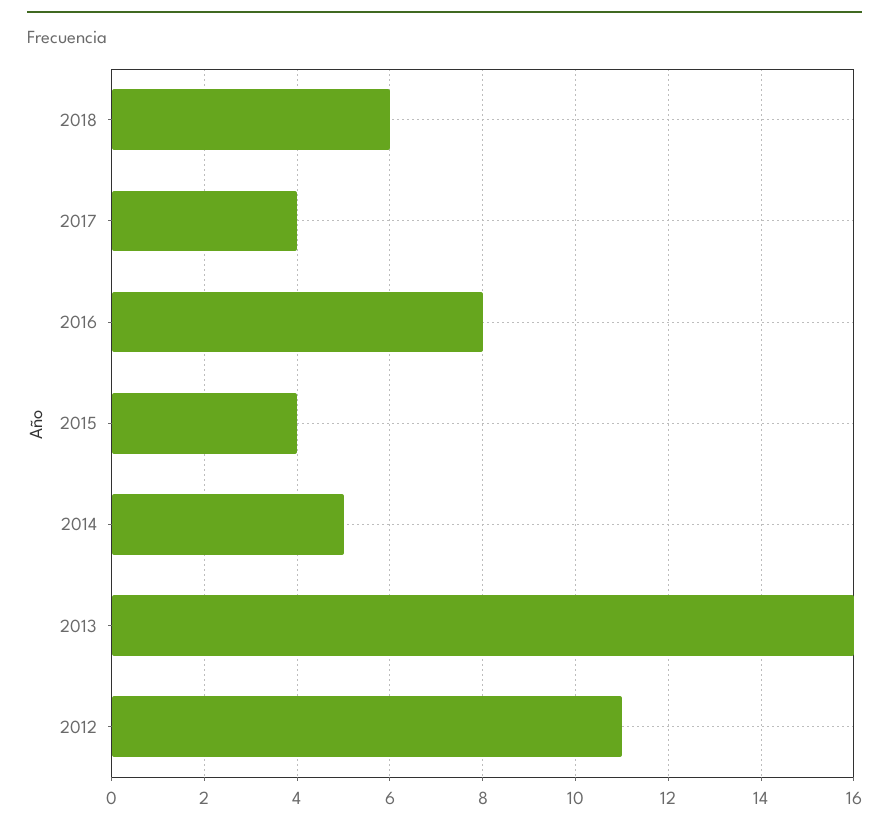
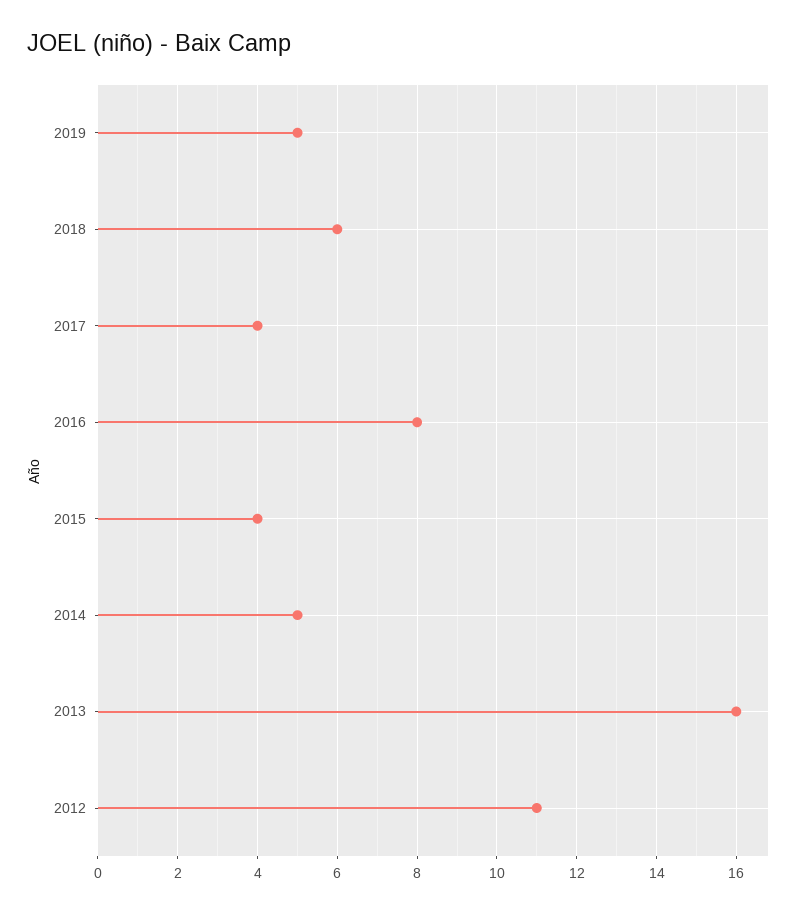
2019: none -> 5

